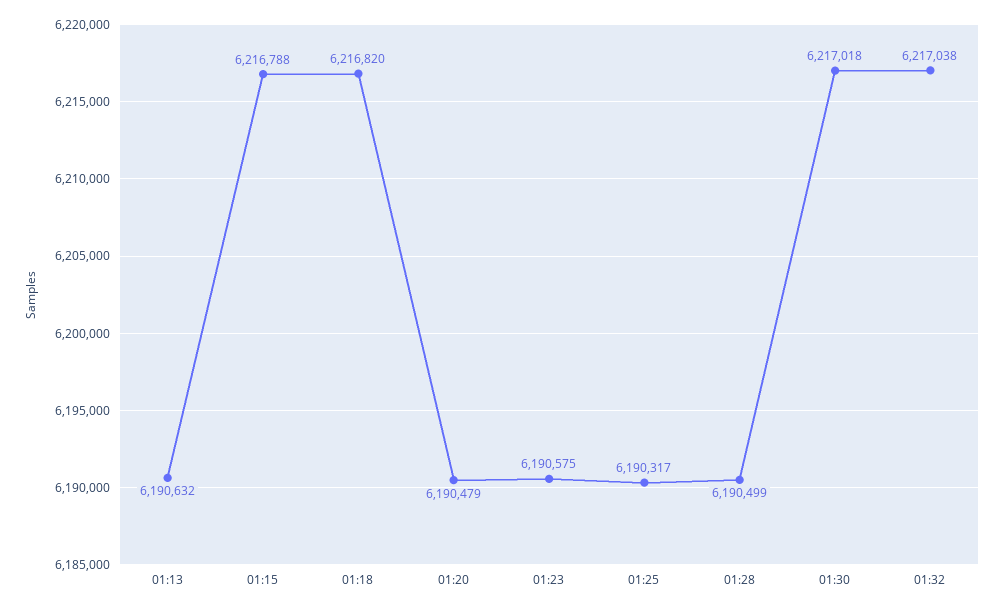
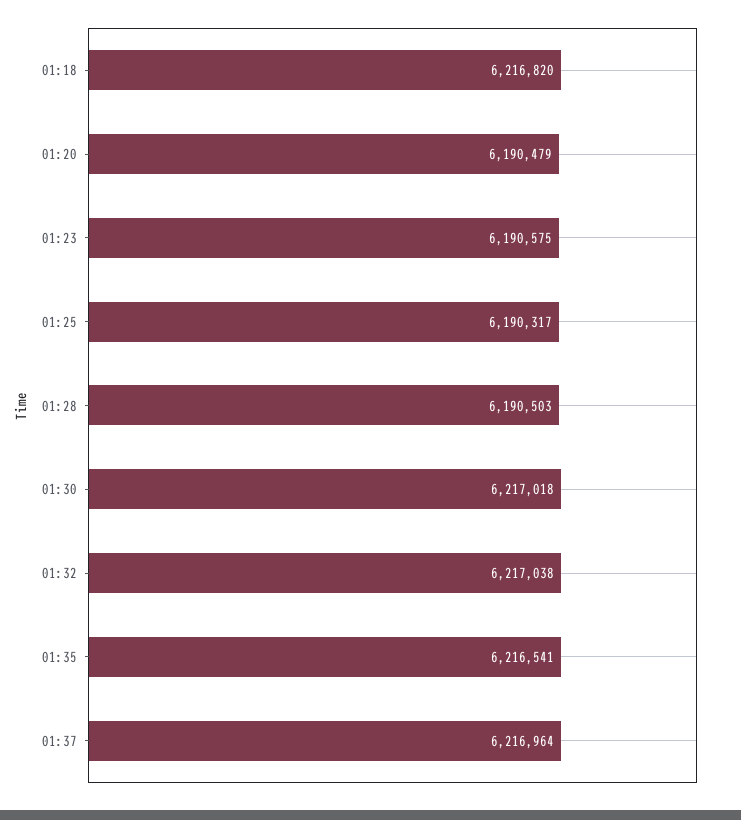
01:13: 6190632 -> none
01:15: 6216788 -> none
01:28: 6190499 -> 6190503
01:35: none -> 6216541
01:37: none -> 6216964

